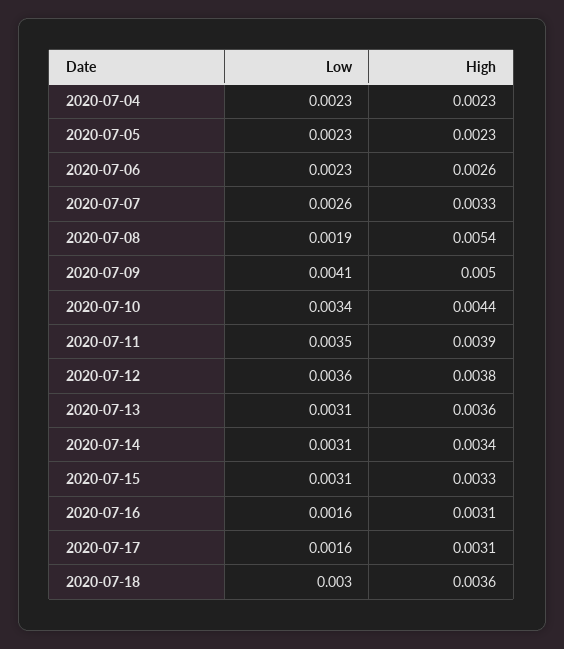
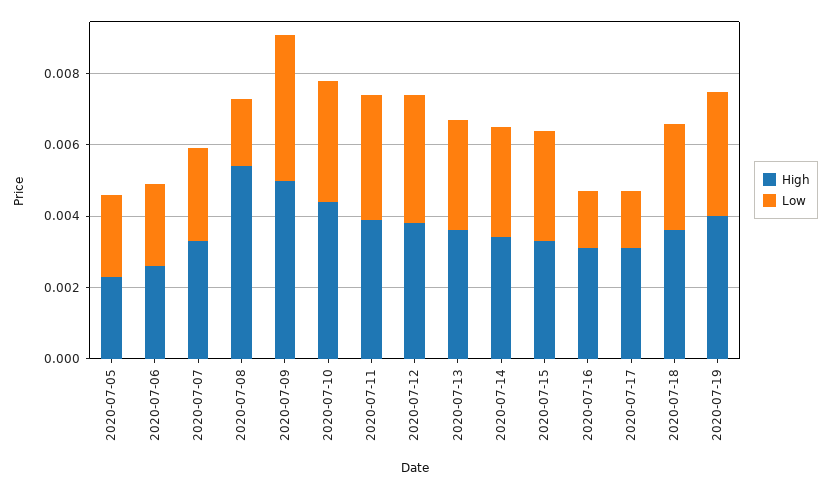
Low, 2020-07-04: 0.0023 -> none
High, 2020-07-04: 0.0023 -> none
High, 2020-07-19: none -> 0.004
Low, 2020-07-19: none -> 0.0035

